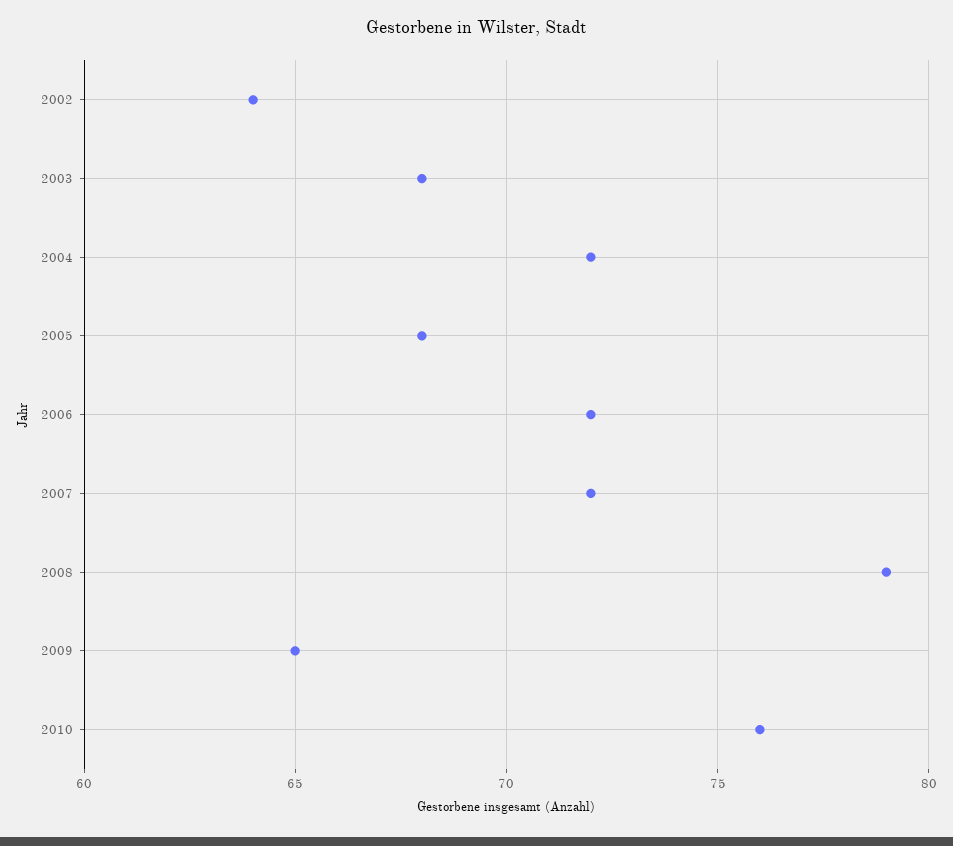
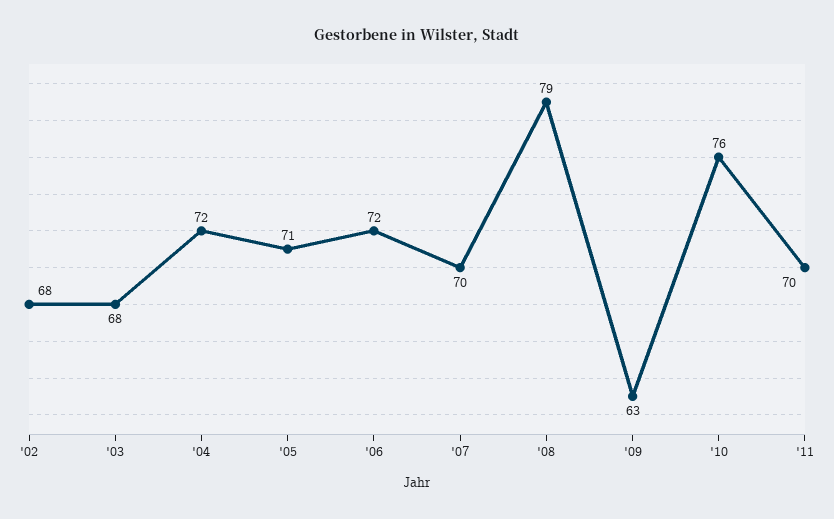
2002: 64 -> 68
2005: 68 -> 71
2007: 72 -> 70
2009: 65 -> 63
'11: none -> 70

